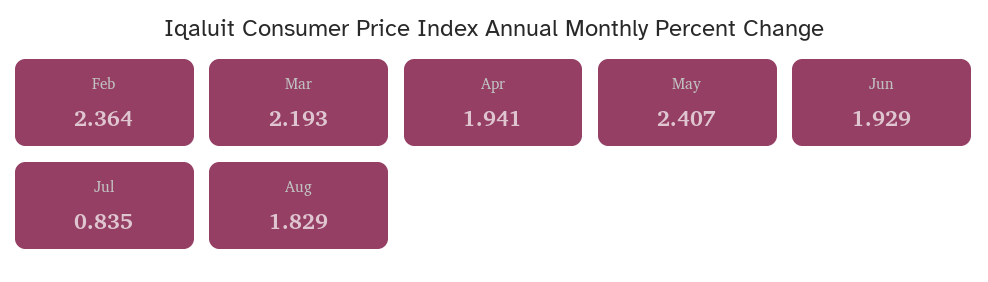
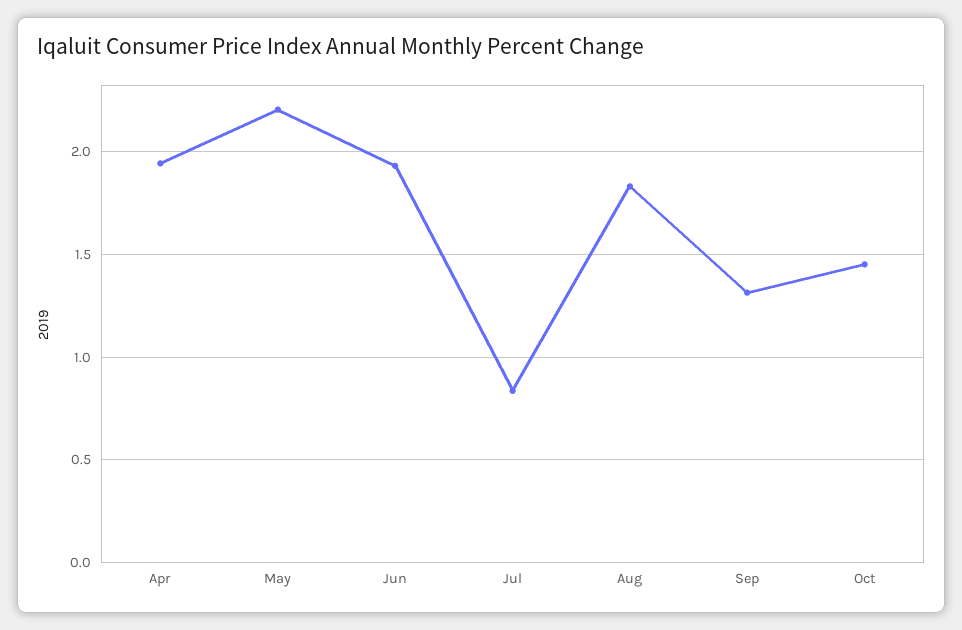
Feb: 2.364 -> none
Mar: 2.193 -> none
May: 2.407 -> 2.2
Sep: none -> 1.3
Oct: none -> 1.45

